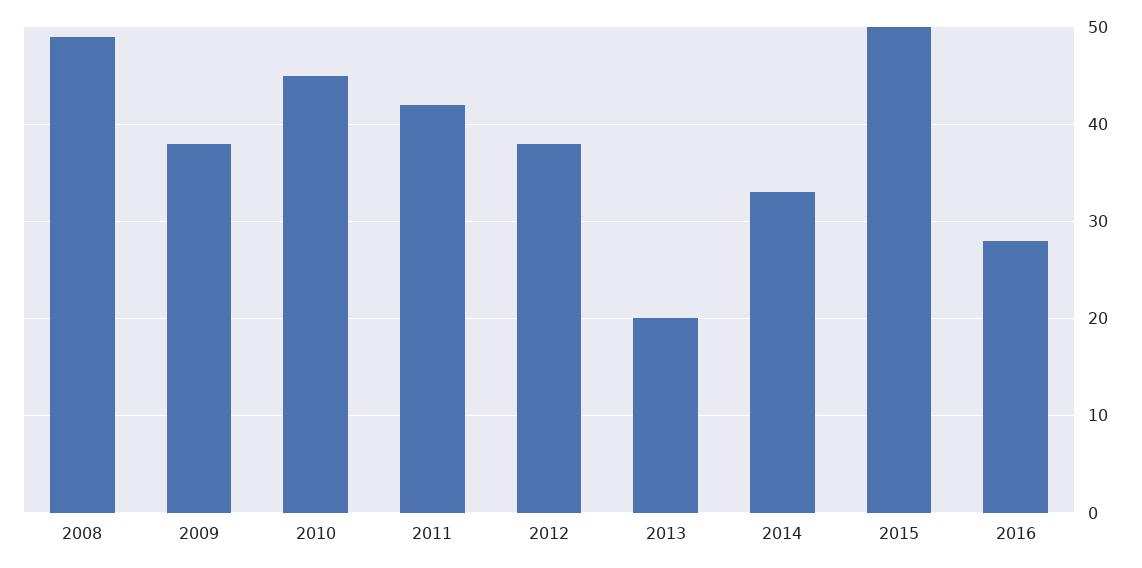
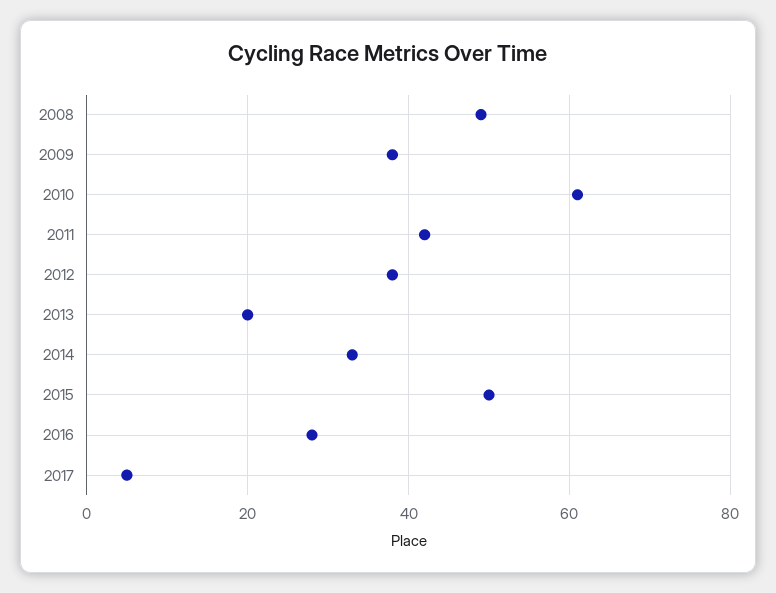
2010: 45 -> 60
2017: none -> 5

